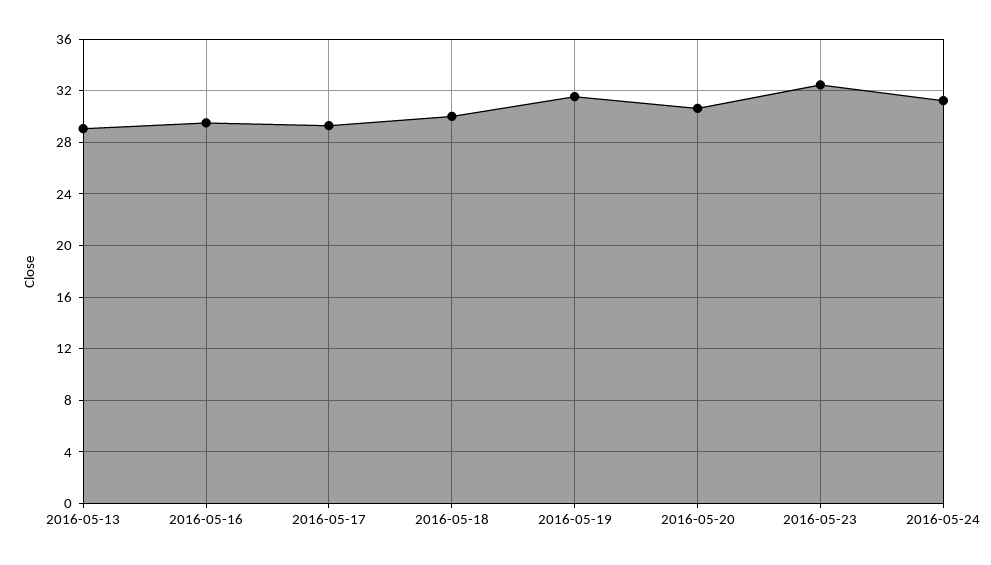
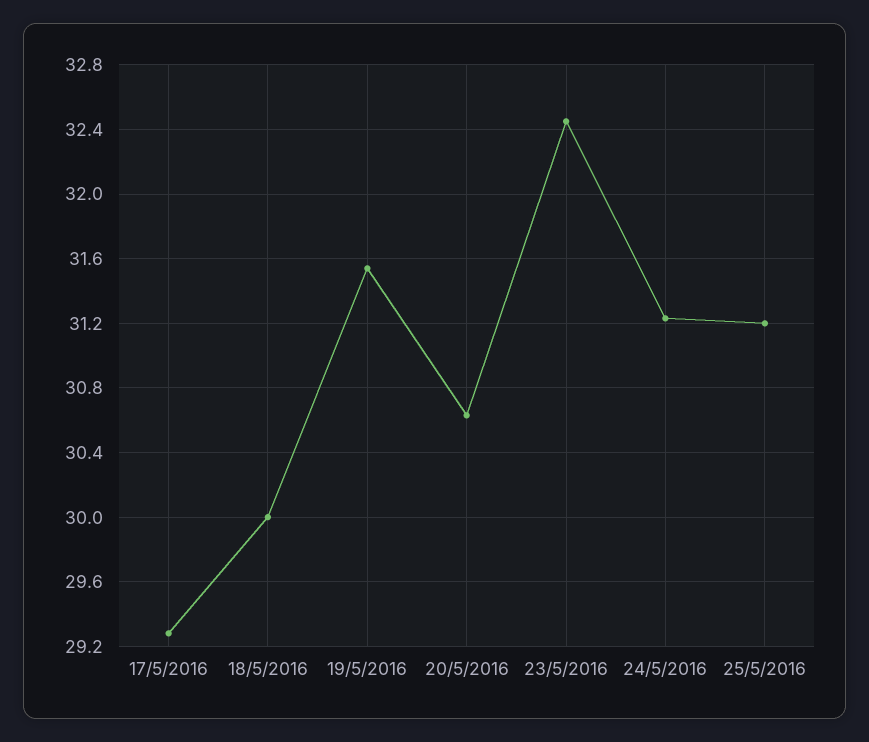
2016-05-13: 29 -> none
2016-05-16: 29.5 -> none
25/5/2016: none -> 31.2

